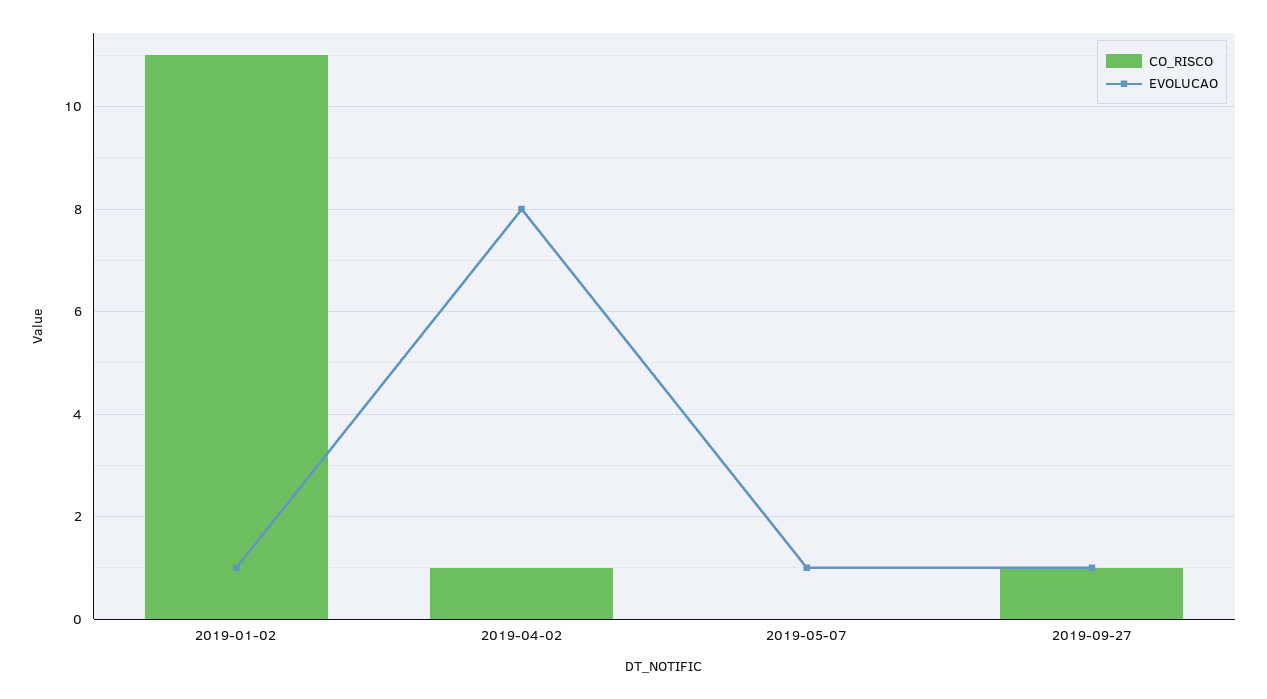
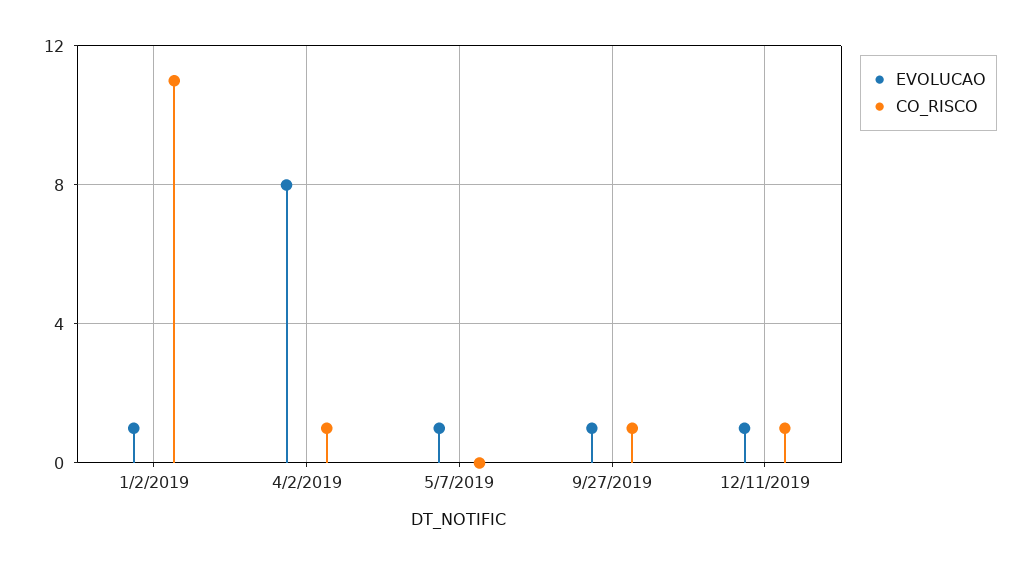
EVOLUCAO, 12/11/2019: none -> 1
CO_RISCO, 12/11/2019: none -> 1

